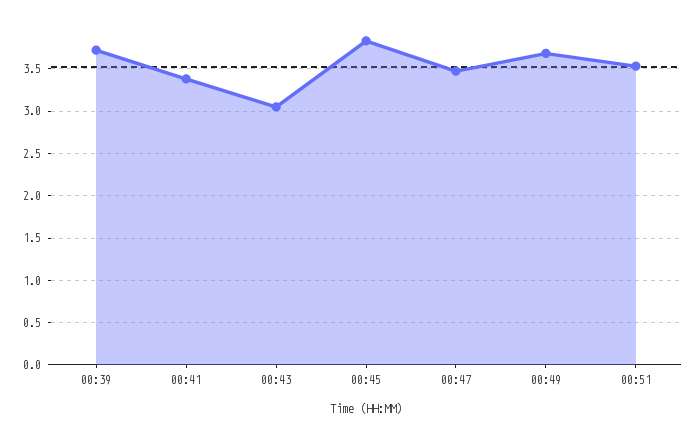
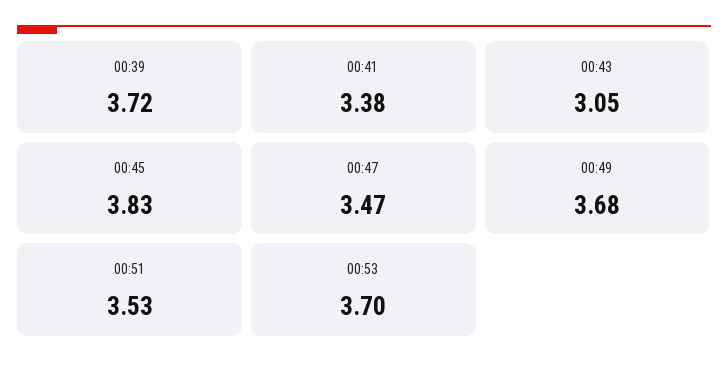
00:53: none -> 3.7

